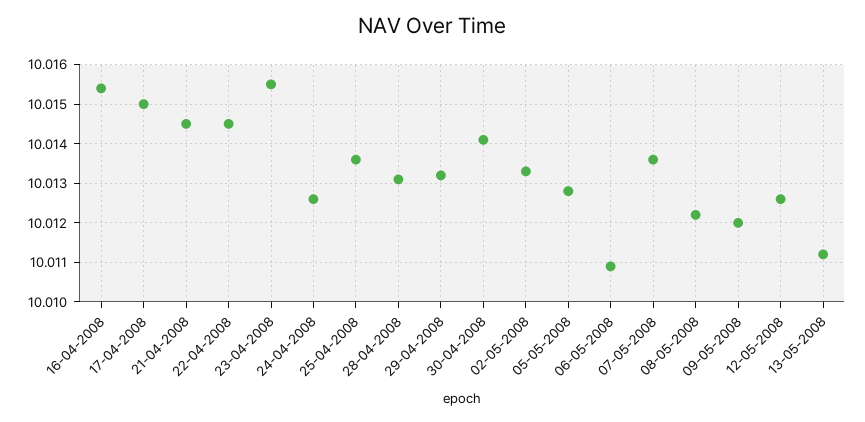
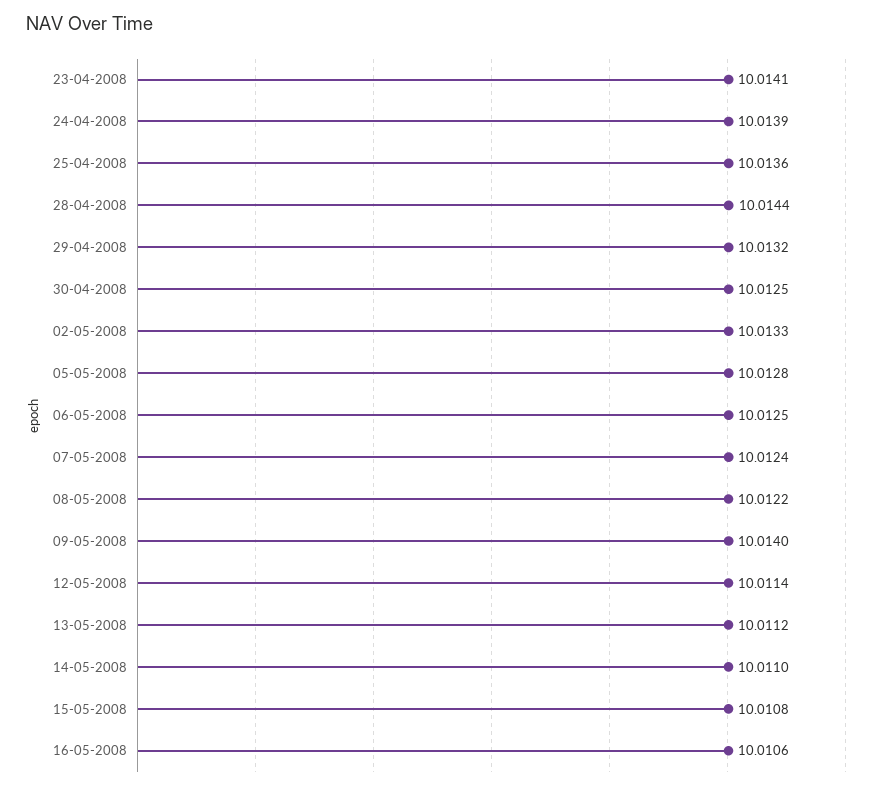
16-04-2008: 10.0155 -> none
17-04-2008: 10.015 -> none
21-04-2008: 10.0145 -> none
22-04-2008: 10.0145 -> none
23-04-2008: 10.0155 -> 10.0141
24-04-2008: 10.0125 -> 10.0139
28-04-2008: 10.013 -> 10.0144
30-04-2008: 10.014 -> 10.0125
06-05-2008: 10.011 -> 10.0125
07-05-2008: 10.0135 -> 10.0124
09-05-2008: 10.012 -> 10.014
12-05-2008: 10.0125 -> 10.0114
14-05-2008: none -> 10.011
15-05-2008: none -> 10.0108
16-05-2008: none -> 10.0106

